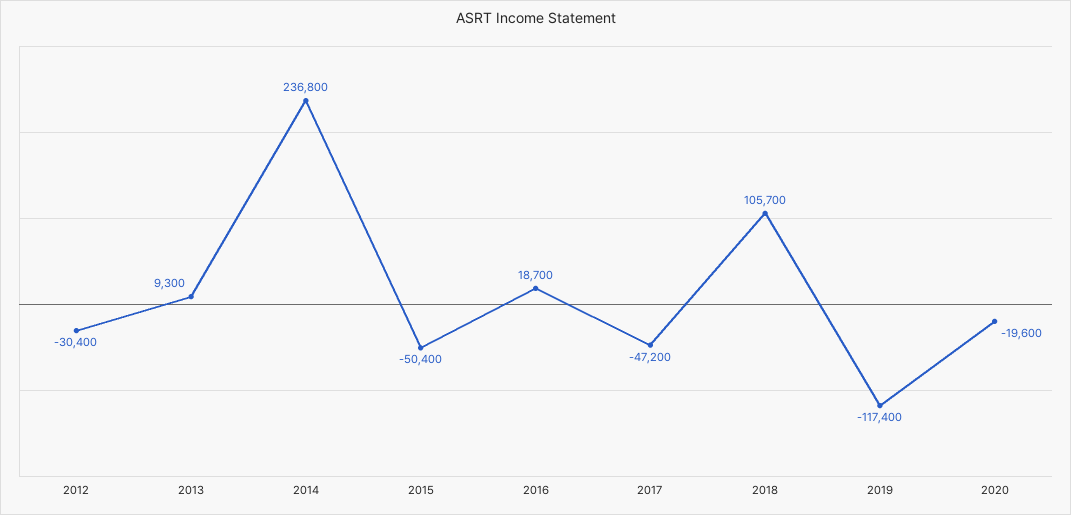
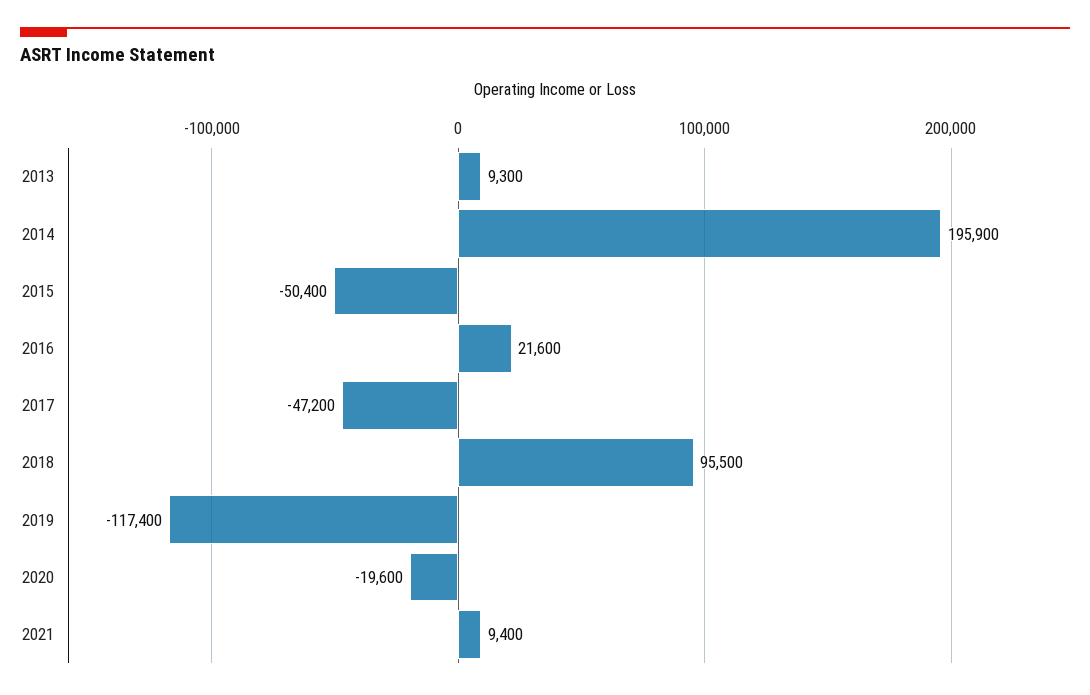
2012: -30400 -> none
2014: 236800 -> 195900
2016: 18700 -> 21600
2018: 105700 -> 95500
2021: none -> 9400

